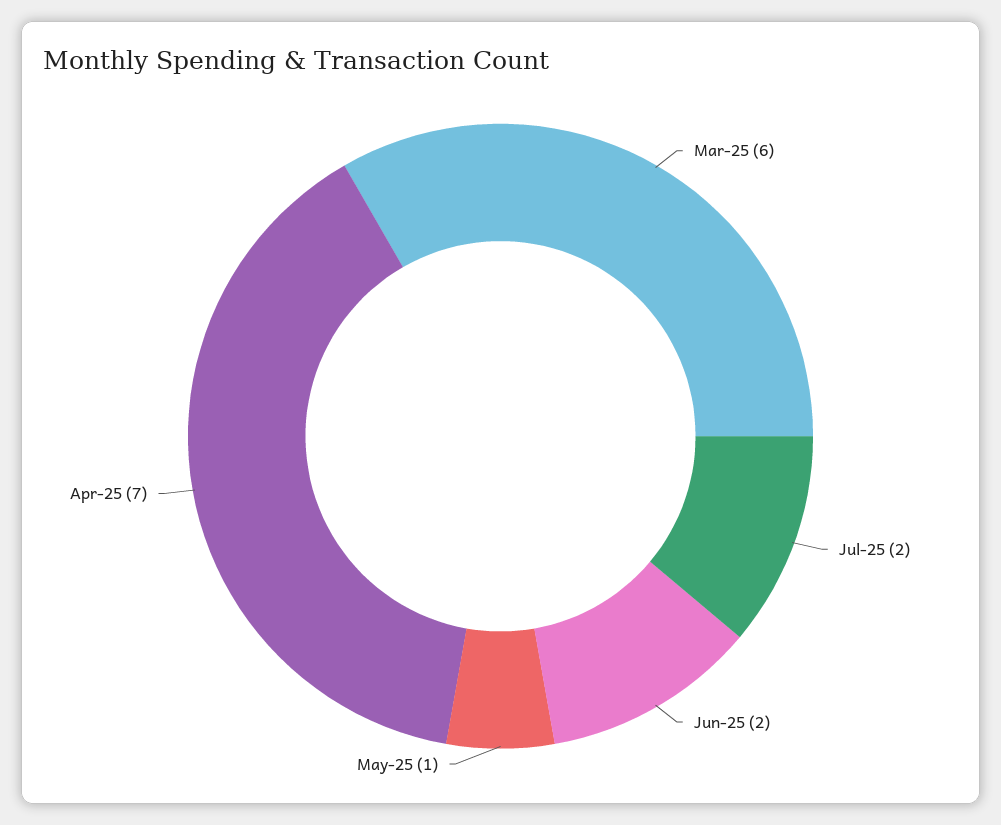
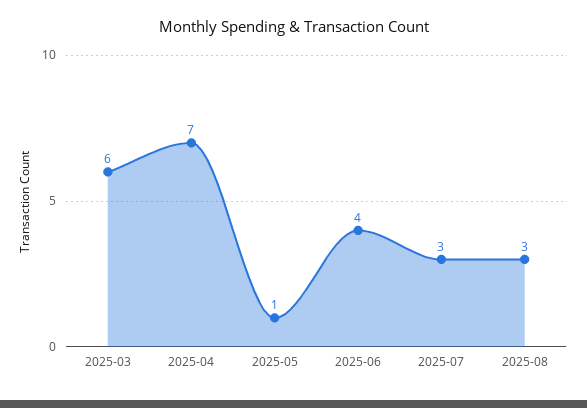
Jul-25: 2 -> 3
Jun-25: 2 -> 4
2025-08: none -> 3

